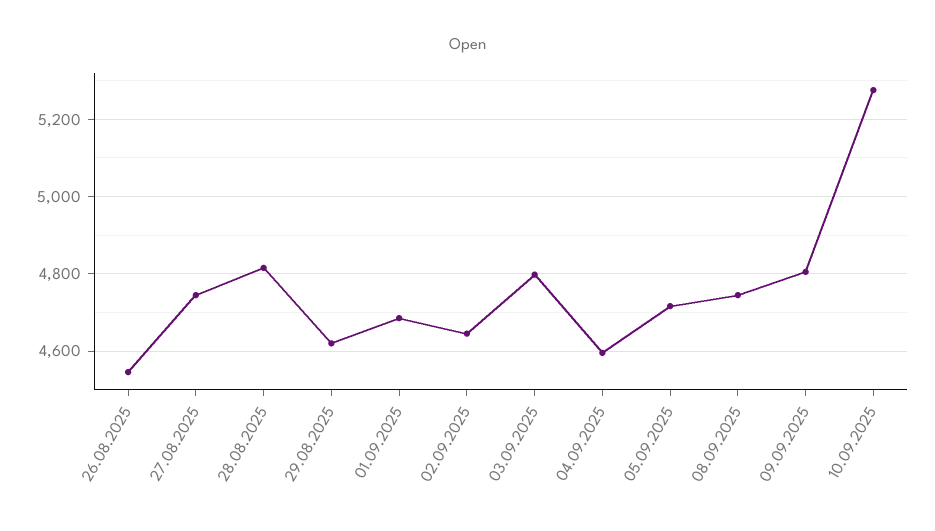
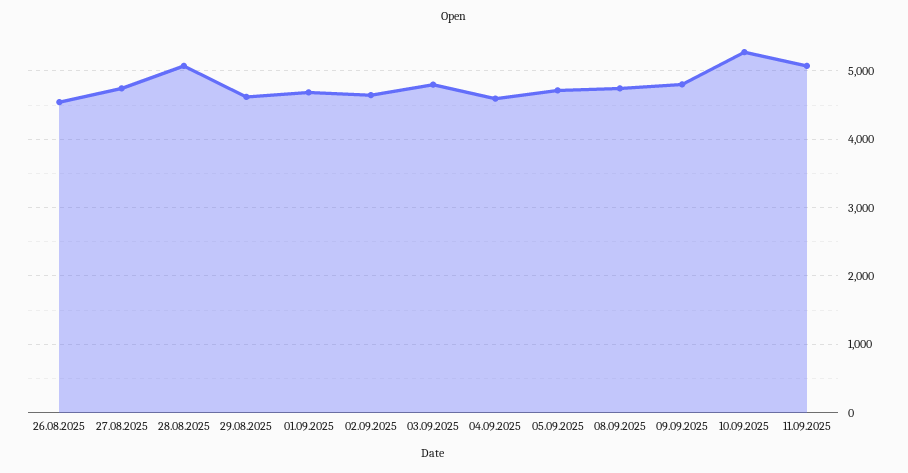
28.08.2025: 4820 -> 5100
11.09.2025: none -> 5100

